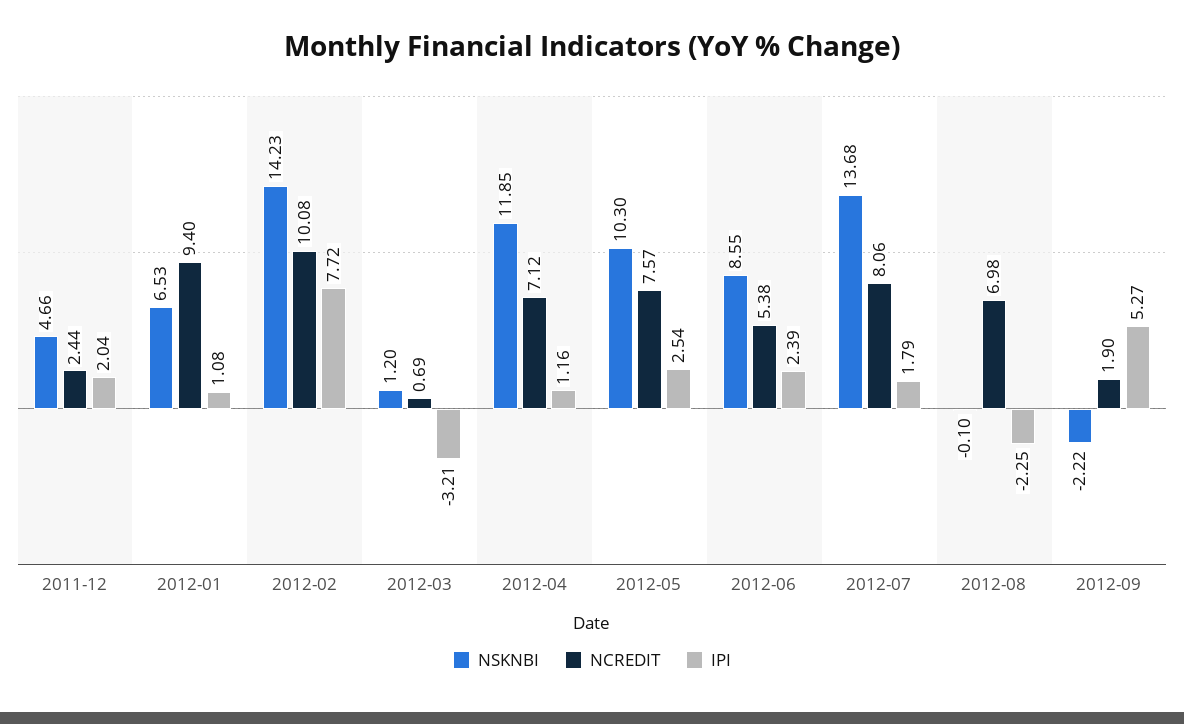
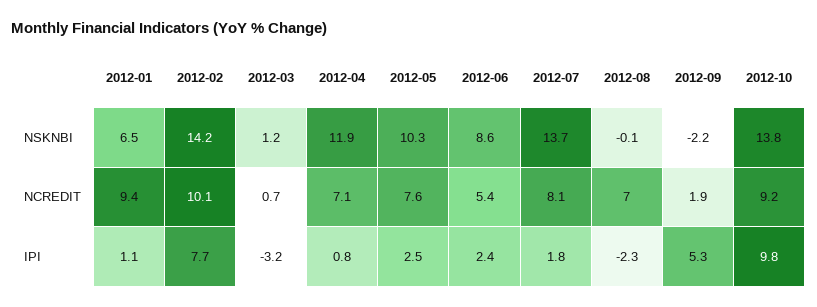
NSKNBI, 2011-12: 4.66 -> none
NCREDIT, 2011-12: 2.44 -> none
IPI, 2011-12: 2.04 -> none
IPI, 2012-04: 1.16 -> 0.8
NSKNBI, 2012-10: none -> 13.8
NCREDIT, 2012-10: none -> 9.2
IPI, 2012-10: none -> 9.8

